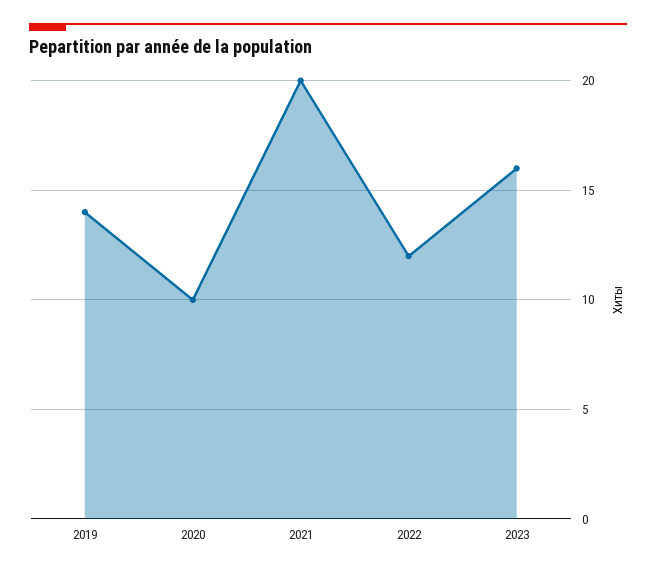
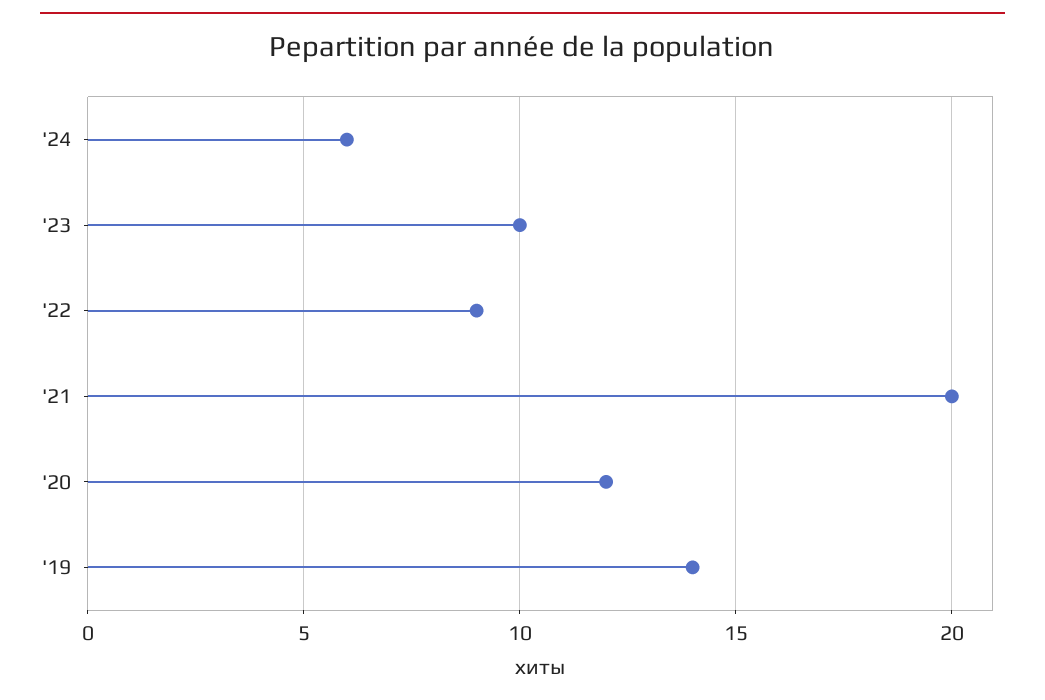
2020: 10 -> 12
2022: 12 -> 9
2023: 16 -> 10
'24: none -> 6

